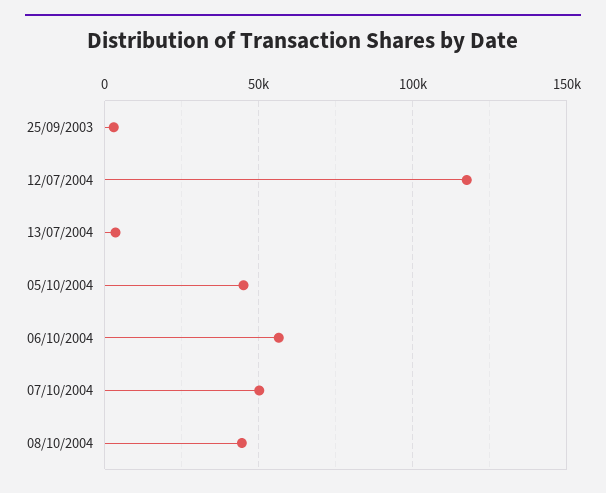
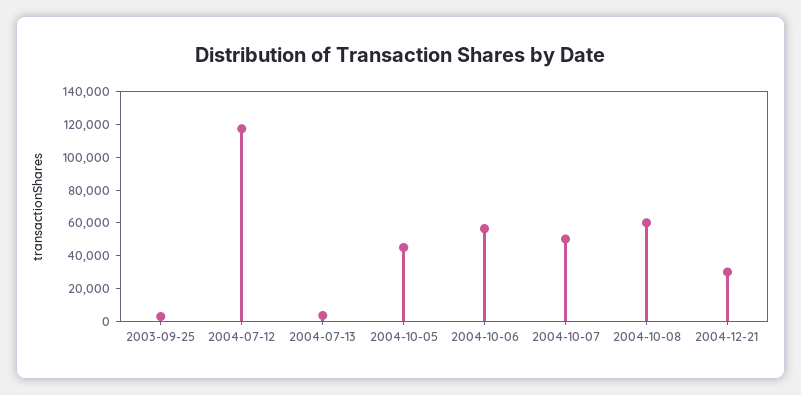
08/10/2004: 45000 -> 60000
2004-12-21: none -> 30000

